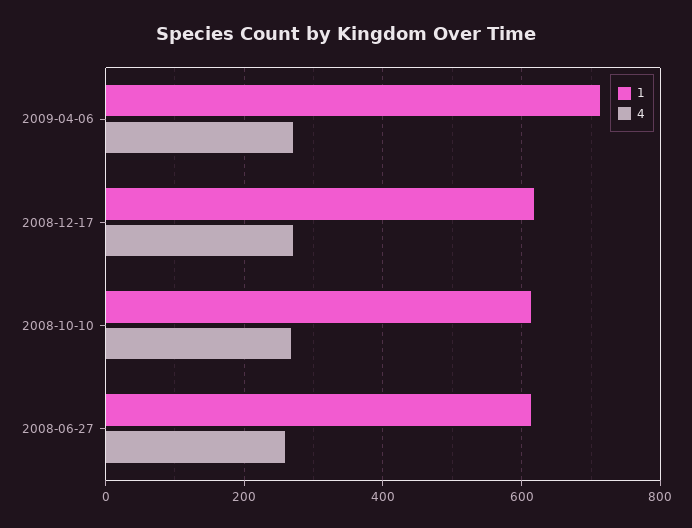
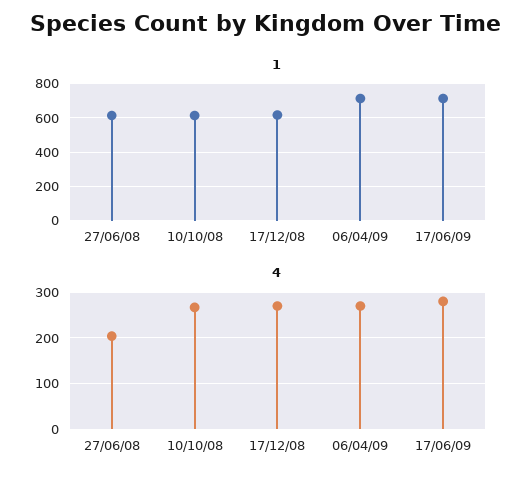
4, 2008-06-27: 260 -> 200
1, 17/06/09: none -> 700
4, 17/06/09: none -> 280

